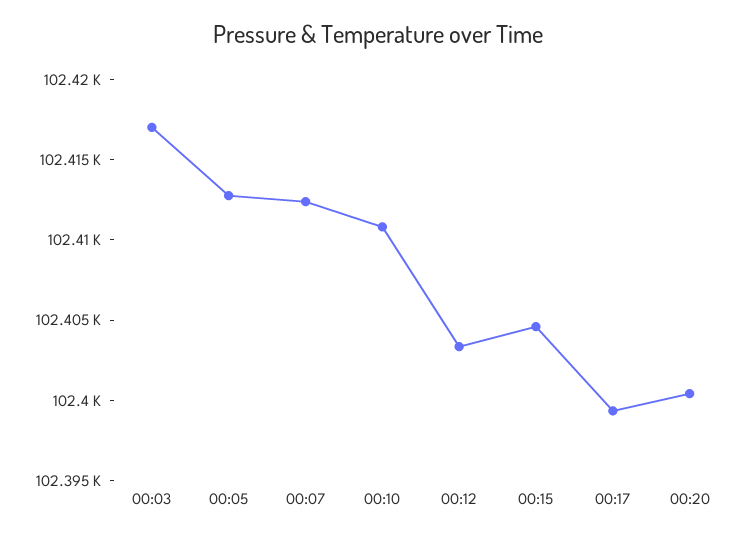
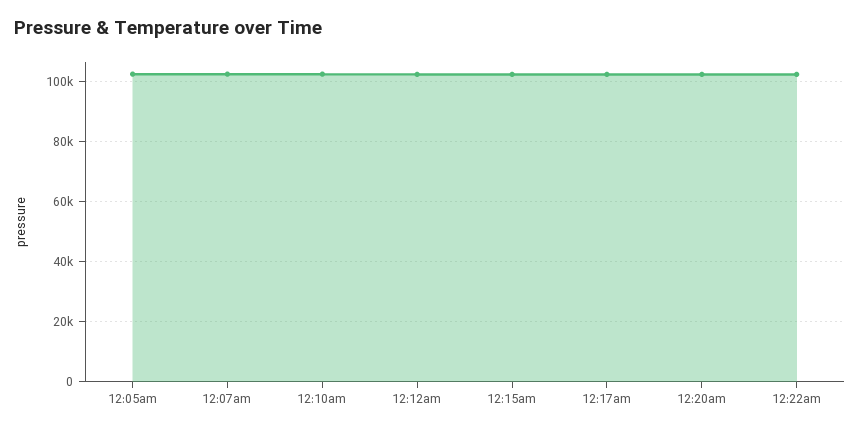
00:03: 102417 -> none
12:22am: none -> 102000

